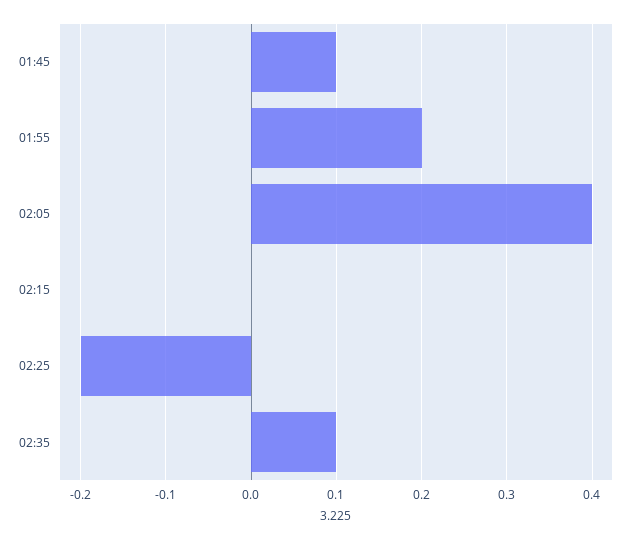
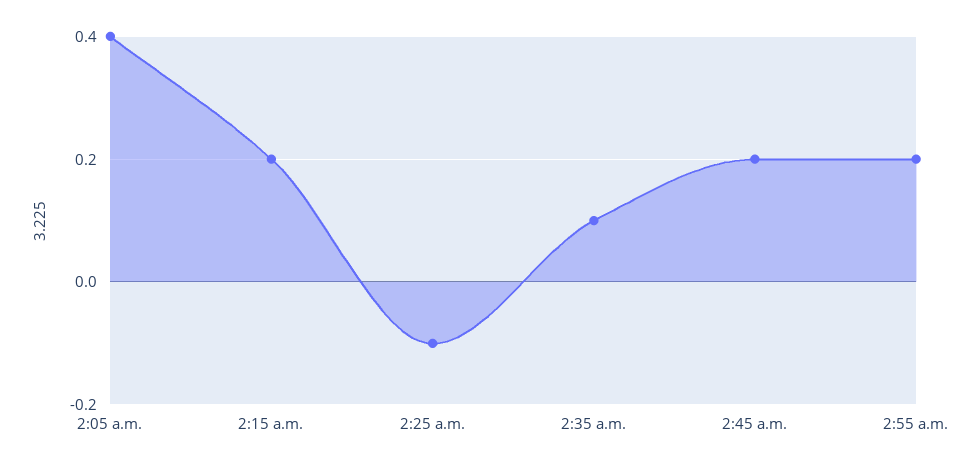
01:45: 0.1 -> none
01:55: 0.2 -> none
02:15: 0 -> 0.2
02:25: -0.2 -> -0.1
2:45 a.m.: none -> 0.2
2:55 a.m.: none -> 0.2

